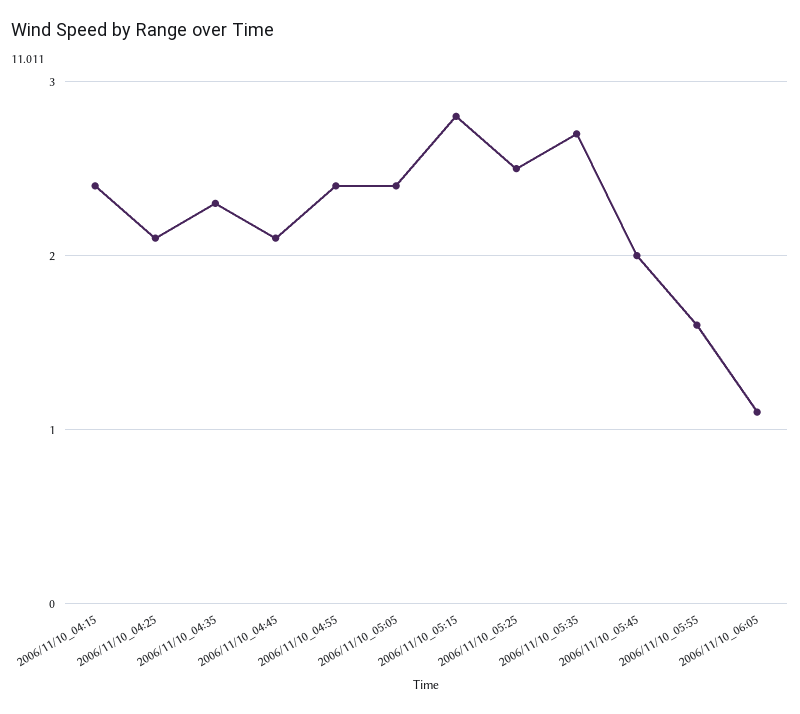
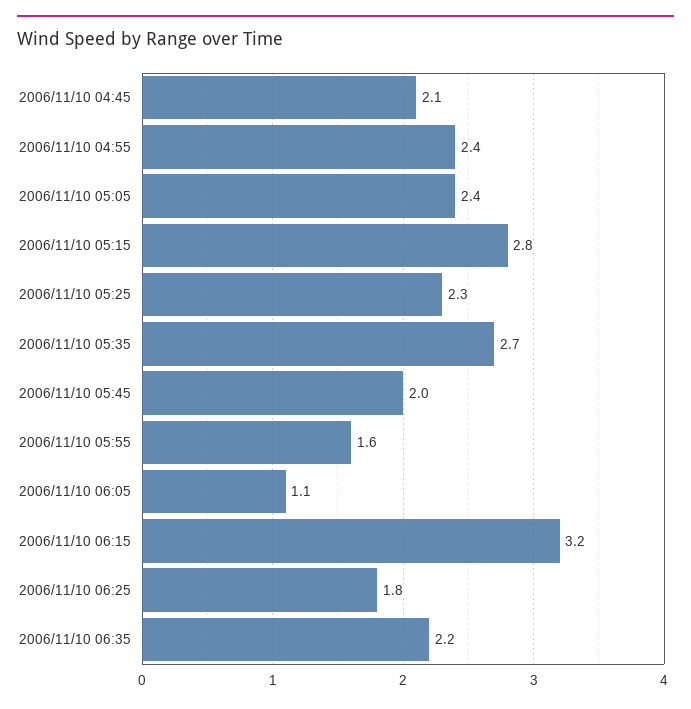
2006/11/10_04:15: 2.4 -> none
2006/11/10_04:25: 2.1 -> none
2006/11/10_04:35: 2.3 -> none
2006/11/10_05:25: 2.5 -> 2.3
2006/11/10 06:15: none -> 3.2
2006/11/10 06:25: none -> 1.8
2006/11/10 06:35: none -> 2.2

